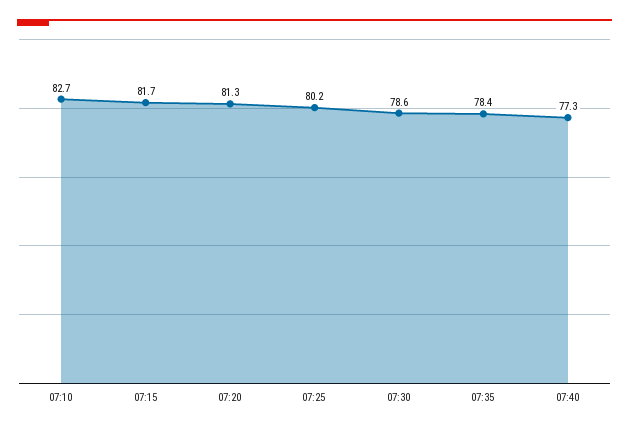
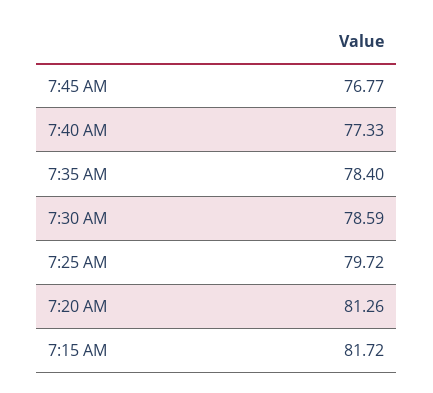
07:10: 82.7 -> none
07:25: 80.2 -> 79.72
7:45 AM: none -> 76.77

